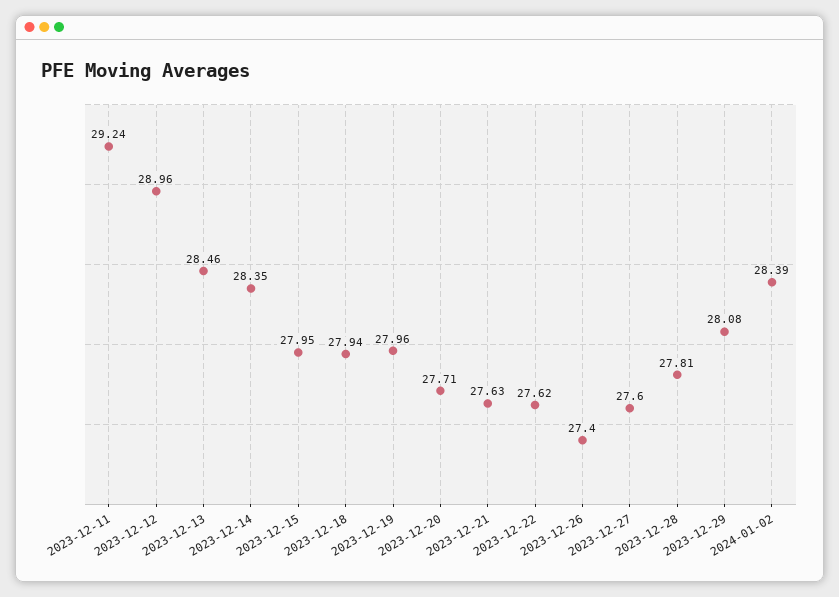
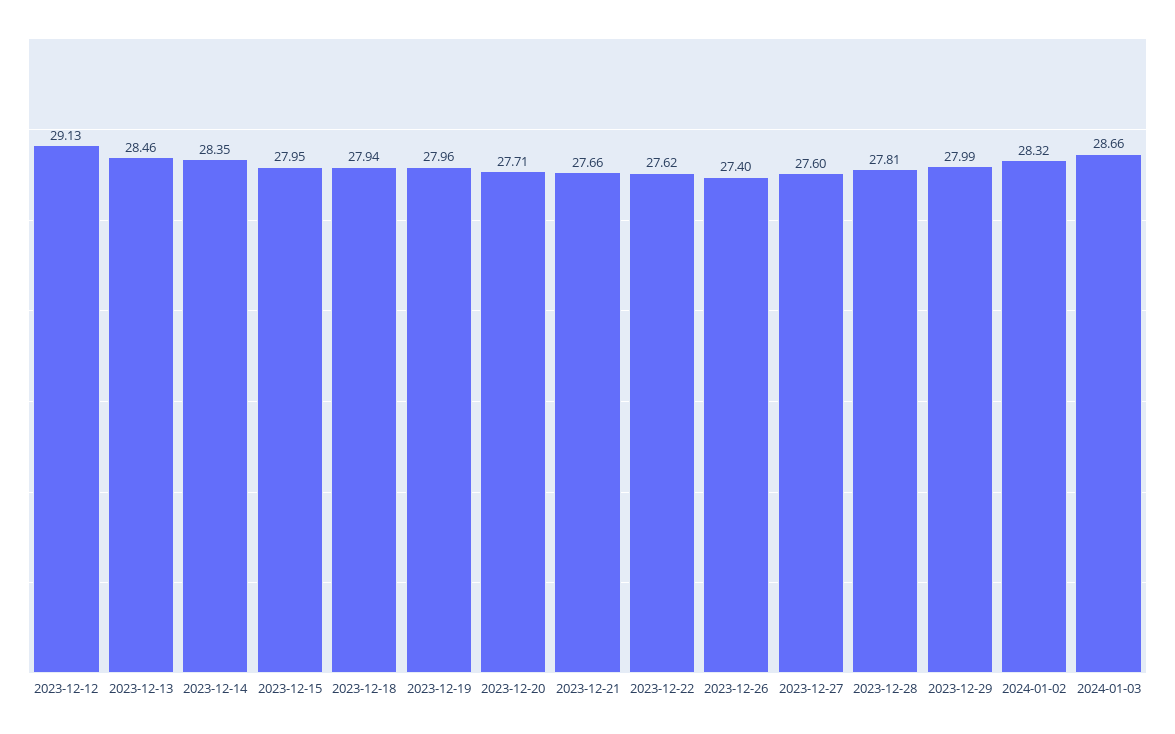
2023-12-11: 29.24 -> none
2023-12-12: 28.96 -> 29.13
2023-12-21: 27.63 -> 27.66
2023-12-29: 28.08 -> 27.99
2024-01-02: 28.39 -> 28.32
2024-01-03: none -> 28.66

